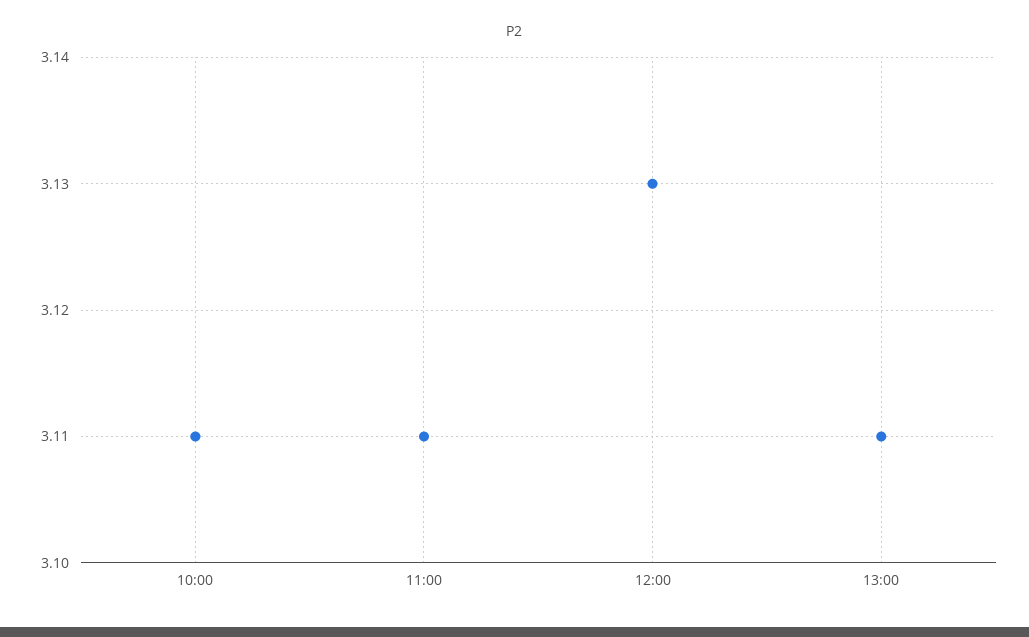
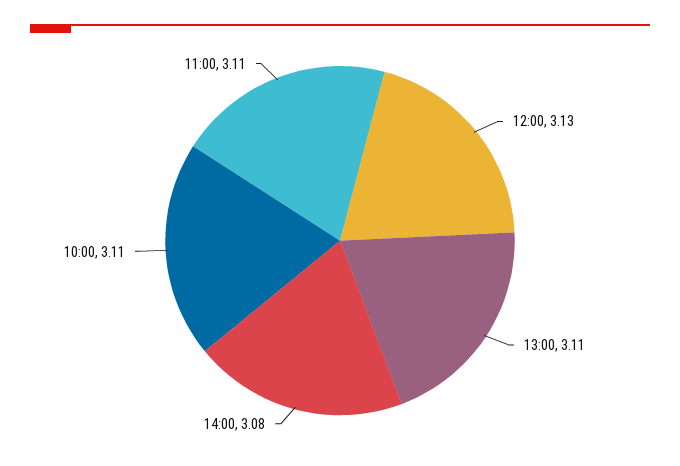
14:00: none -> 3.08

